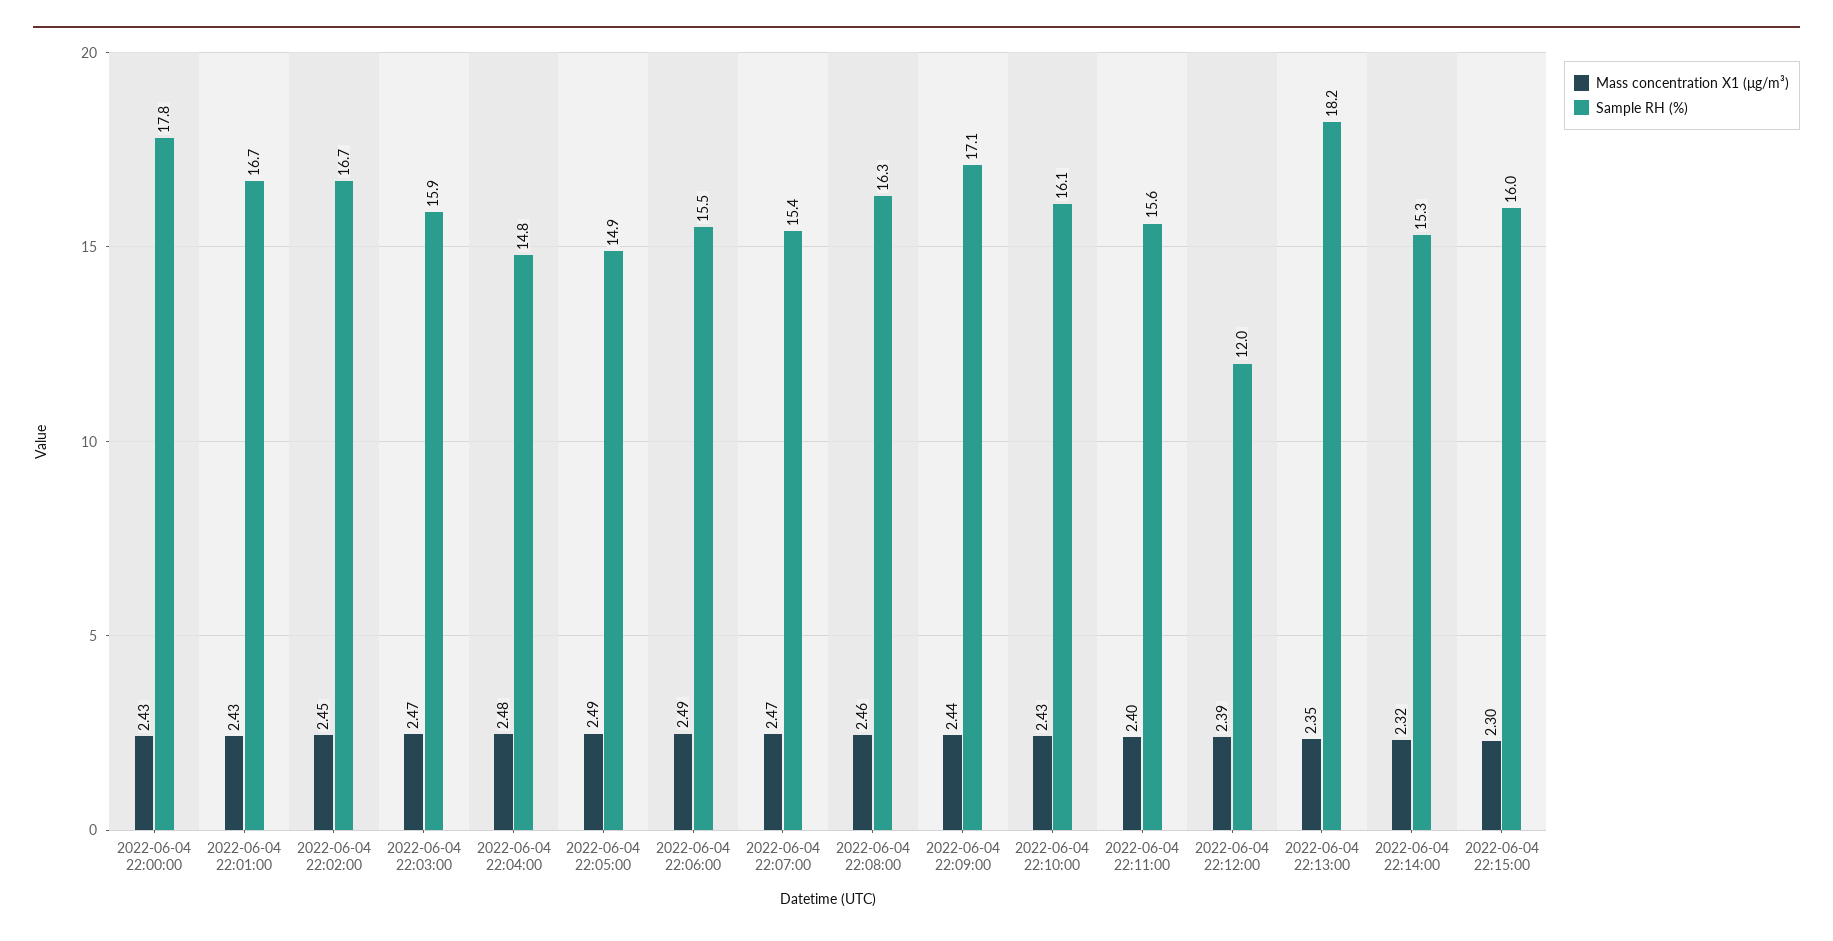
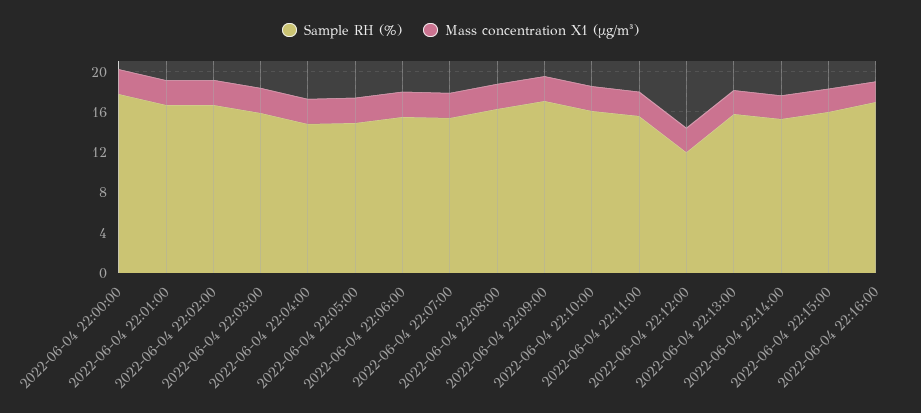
Sample RH (%), 2022-06-04 22:13:00: 18.2 -> 16
Sample RH (%), 2022-06-04 22:16:00: none -> 17
Mass concentration X1 (μg/m³), 2022-06-04 22:16:00: none -> 2

